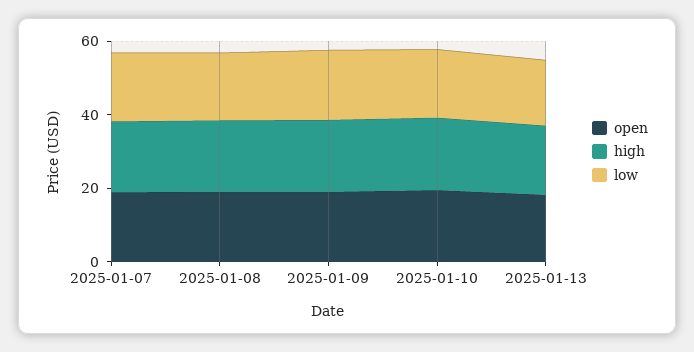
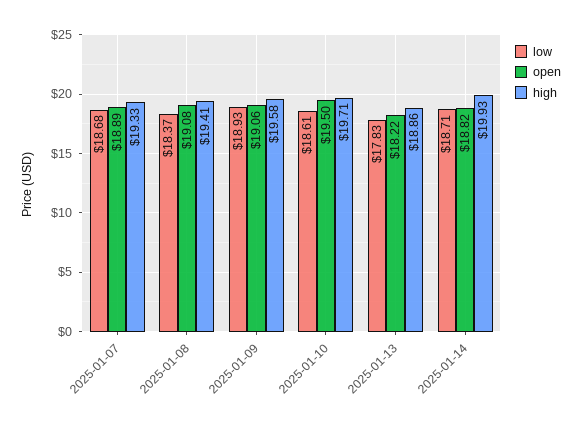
low, 2025-01-14: none -> 18.71
open, 2025-01-14: none -> 18.82
high, 2025-01-14: none -> 19.93

